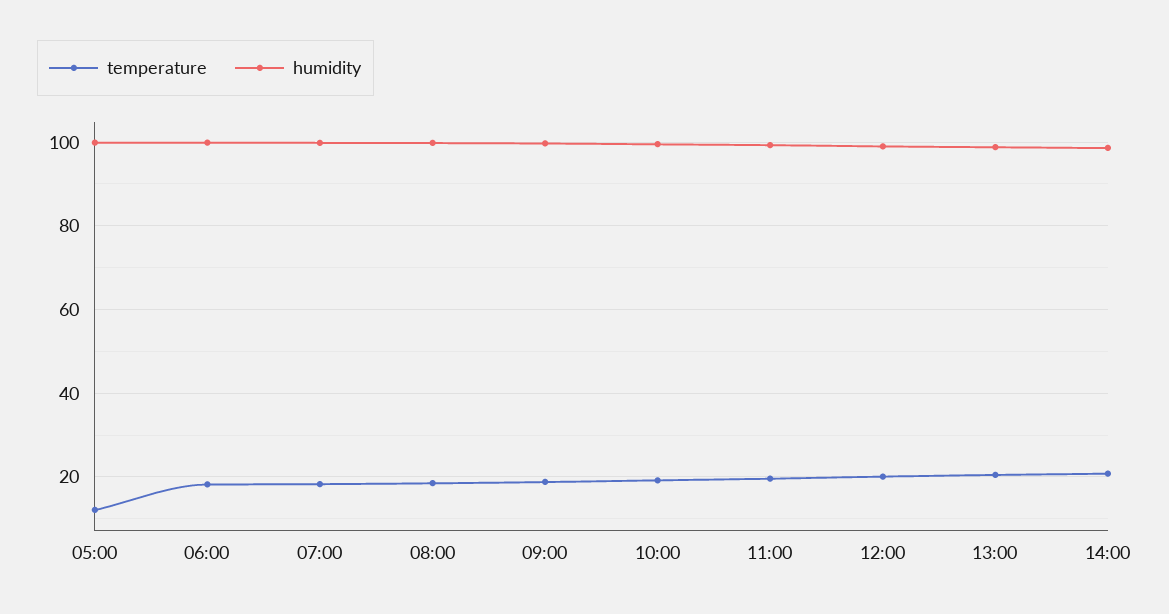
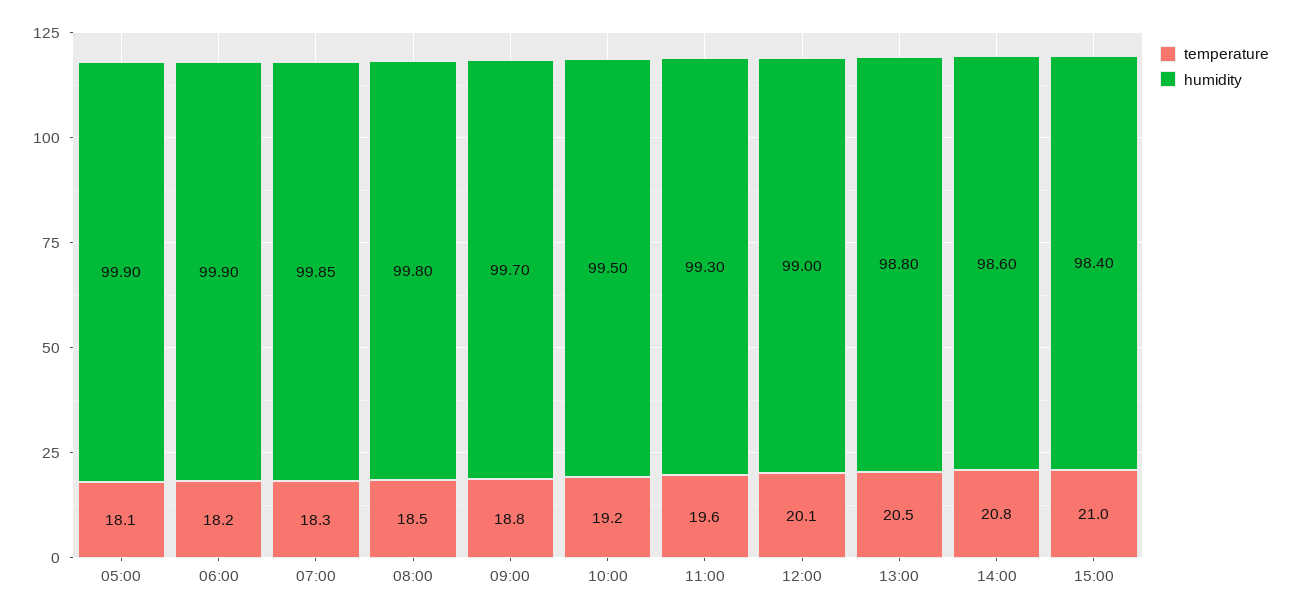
temperature, 05:00: 12 -> 18.1
temperature, 15:00: none -> 21
humidity, 15:00: none -> 98.4

